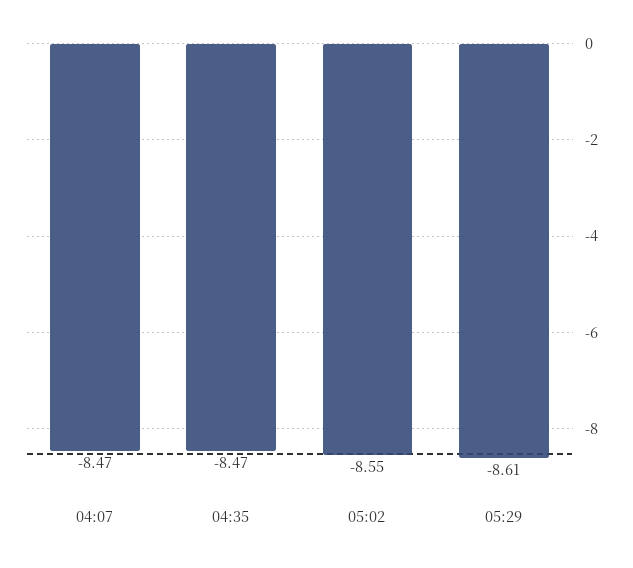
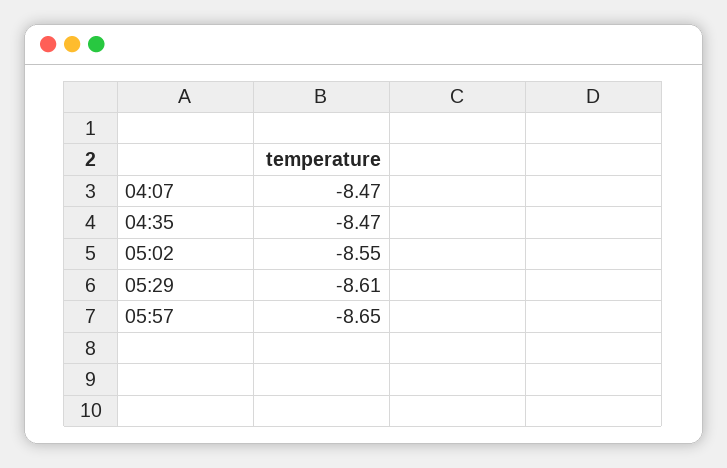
05:57: none -> -8.65

